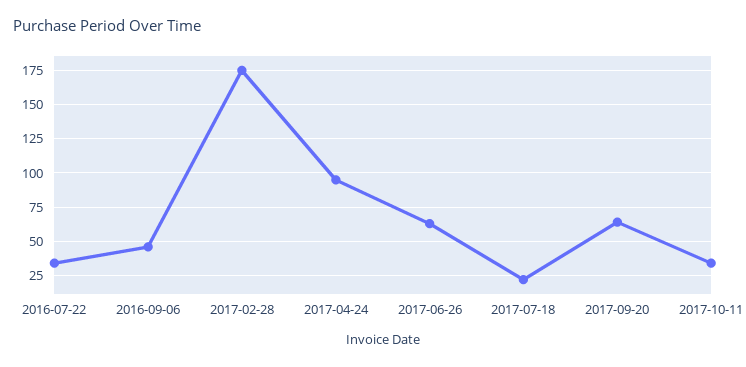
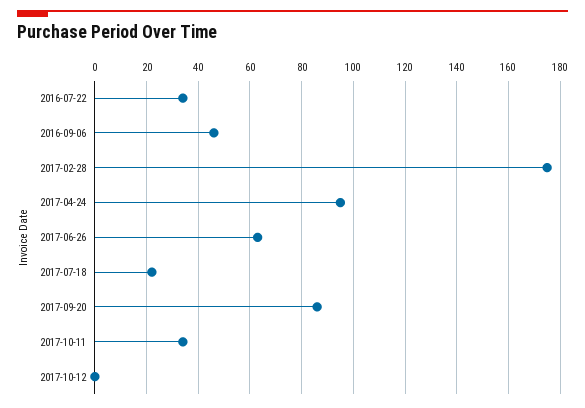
2017-09-20: 65 -> 85
2017-10-12: none -> 0

